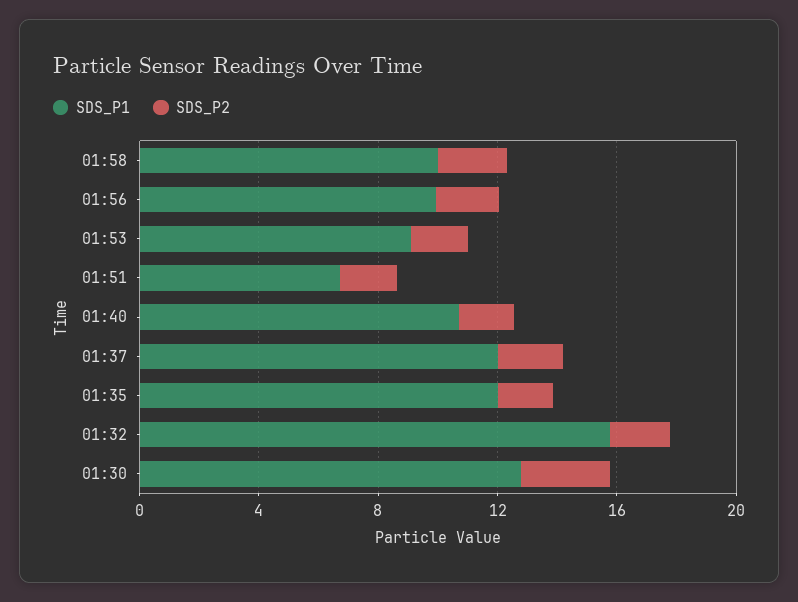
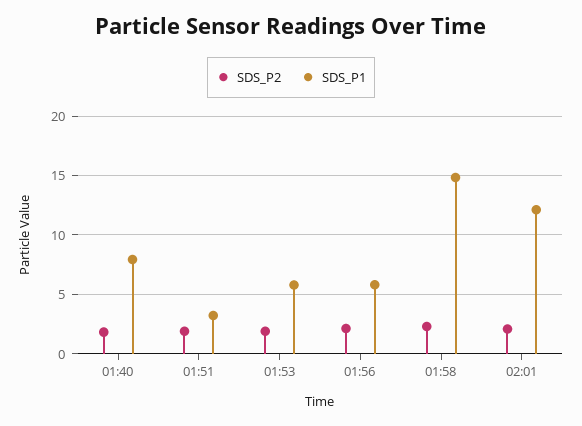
SDS_P1, 01:58: 10 -> 15
SDS_P1, 01:56: 10 -> 6
SDS_P1, 01:53: 9 -> 6
SDS_P1, 01:51: 7 -> 3
SDS_P1, 01:40: 11 -> 8
SDS_P1, 01:37: 12 -> none
SDS_P2, 01:37: 2 -> none
SDS_P1, 01:35: 12 -> none
SDS_P2, 01:35: 2 -> none
SDS_P1, 01:32: 16 -> none
SDS_P2, 01:32: 2 -> none
SDS_P1, 01:30: 13 -> none
SDS_P2, 01:30: 3 -> none
SDS_P2, 02:01: none -> 2
SDS_P1, 02:01: none -> 12

